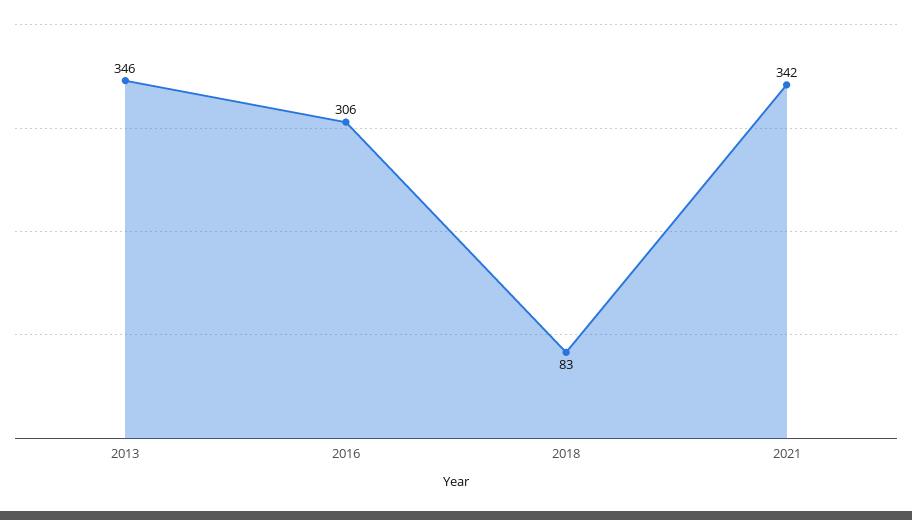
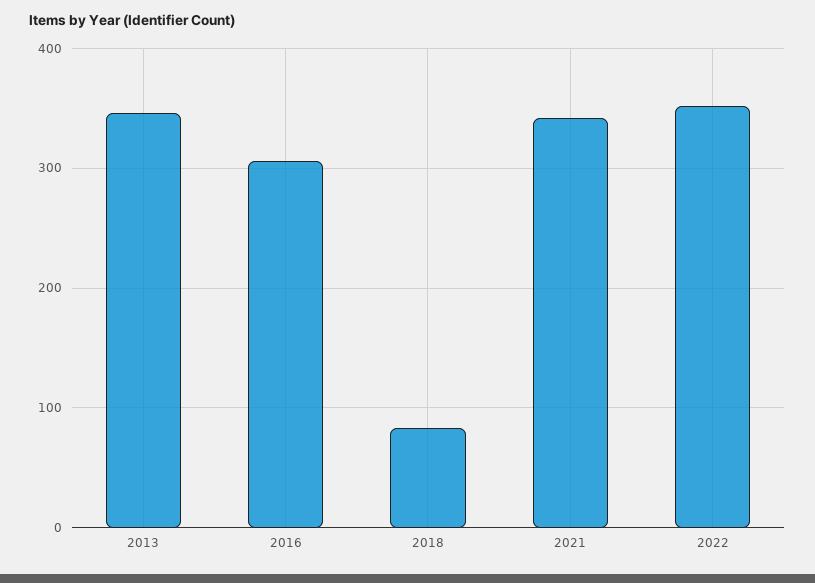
2022: none -> 350

